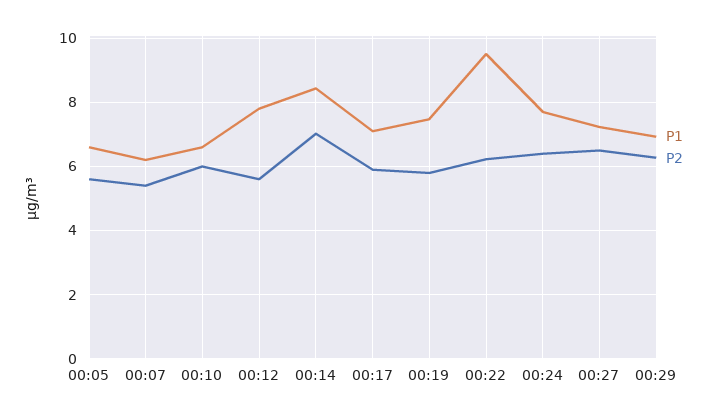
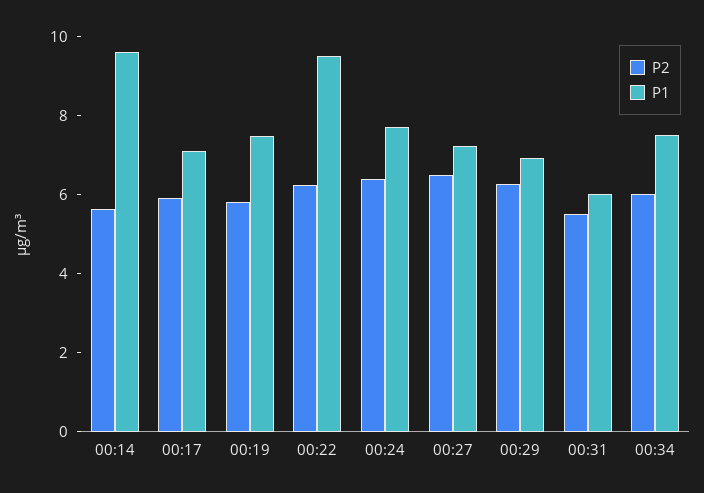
P1, 00:05: 6.6 -> none
P2, 00:05: 5.6 -> none
P1, 00:07: 6.2 -> none
P2, 00:07: 5.4 -> none
P1, 00:10: 6.6 -> none
P2, 00:10: 6 -> none
P1, 00:12: 7.8 -> none
P2, 00:12: 5.6 -> none
P1, 00:14: 8.4 -> 9.5
P2, 00:14: 7 -> 5.5
P2, 00:31: none -> 5.5
P1, 00:31: none -> 6
P2, 00:34: none -> 6
P1, 00:34: none -> 7.5

